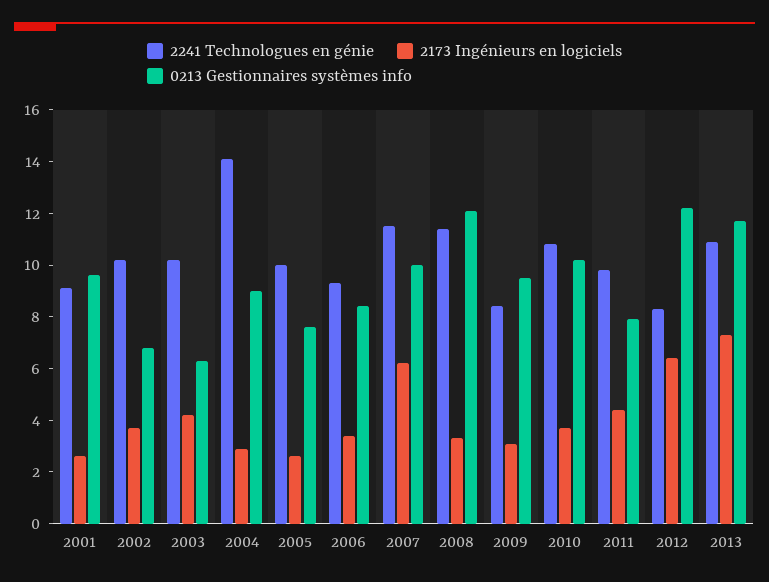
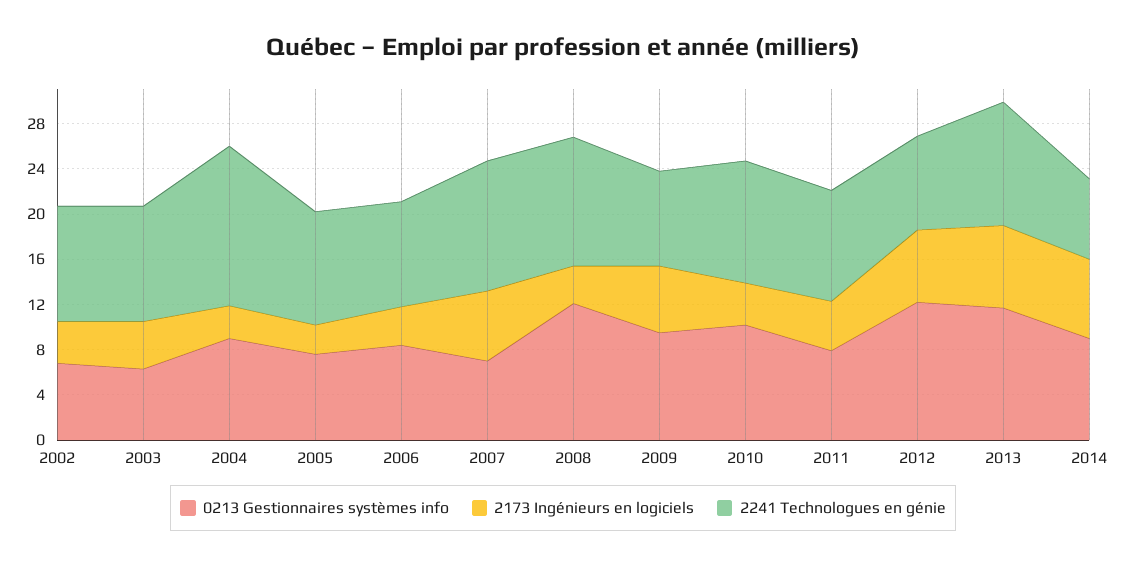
2241 Technologues en génie, 2001: 9 -> none
2173 Ingénieurs en logiciels, 2001: 2.5 -> none
0213 Gestionnaires systèmes info, 2001: 9.5 -> none
0213 Gestionnaires systèmes info, 2007: 10 -> 7
2173 Ingénieurs en logiciels, 2009: 3 -> 6
0213 Gestionnaires systèmes info, 2014: none -> 9
2173 Ingénieurs en logiciels, 2014: none -> 7
2241 Technologues en génie, 2014: none -> 7

